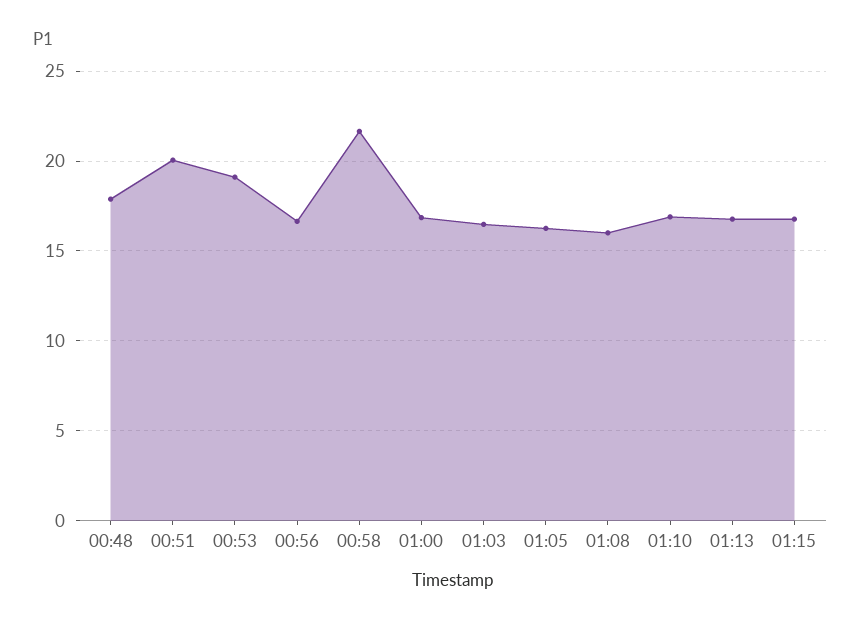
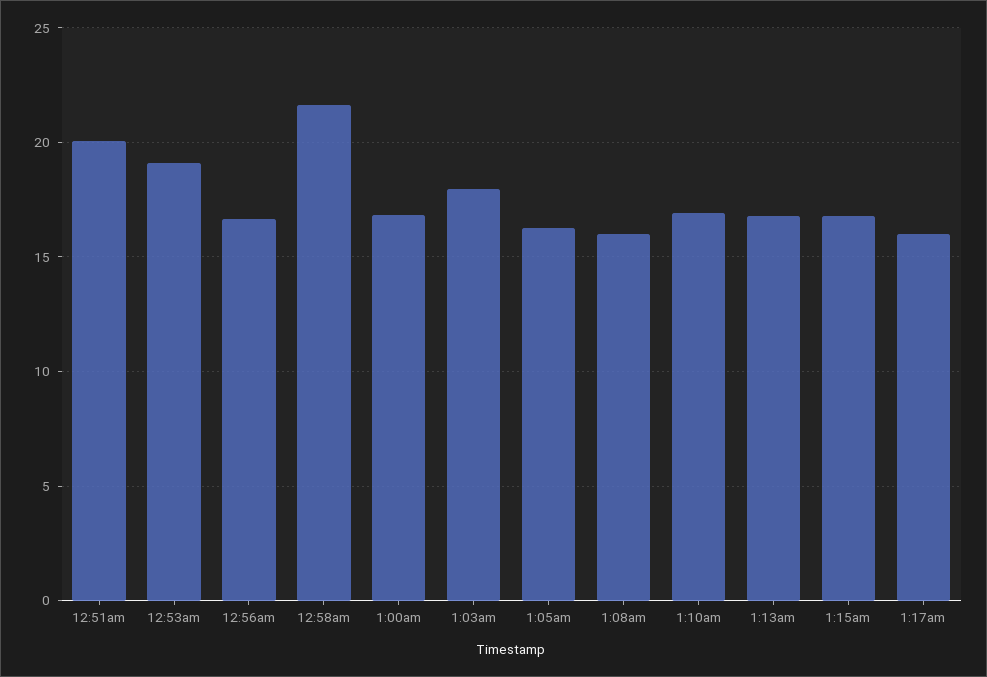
00:48: 18 -> none
01:03: 16.5 -> 18
1:17am: none -> 16

